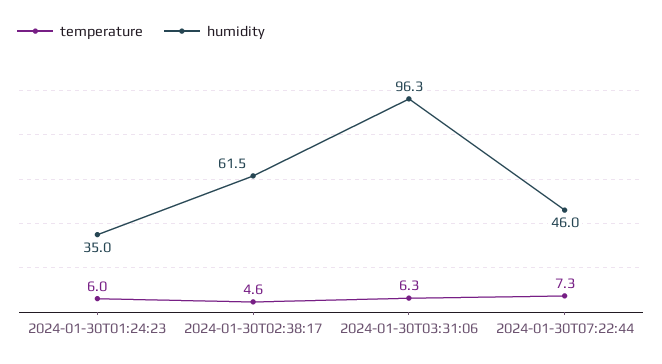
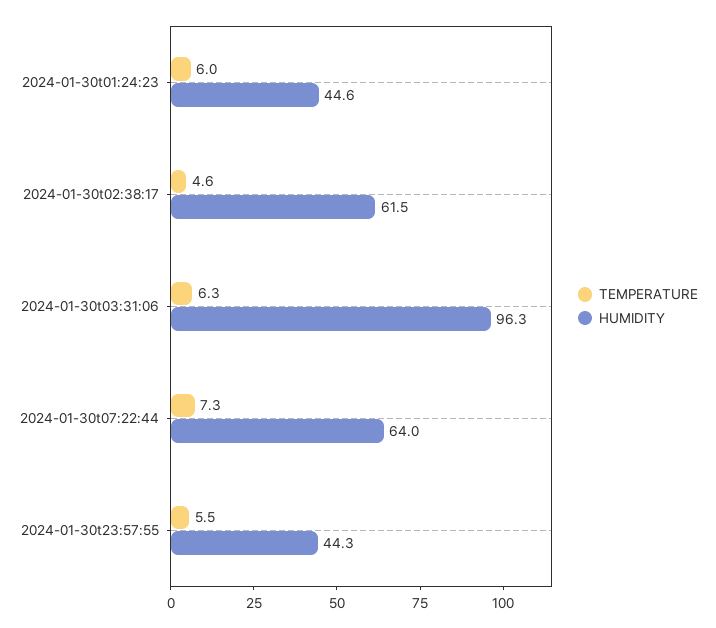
humidity, 2024-01-30T01:24:23: 35 -> 44.6
humidity, 2024-01-30T07:22:44: 46 -> 64
temperature, 2024-01-30t23:57:55: none -> 5.5
humidity, 2024-01-30t23:57:55: none -> 44.3

